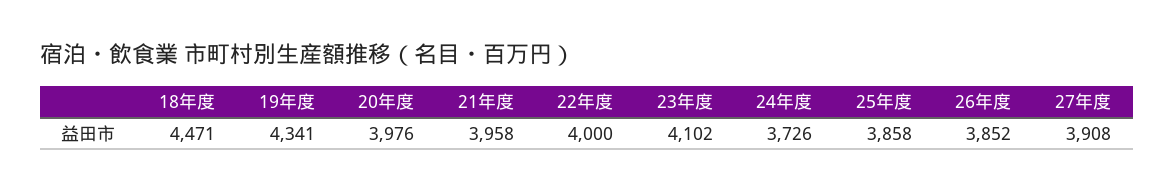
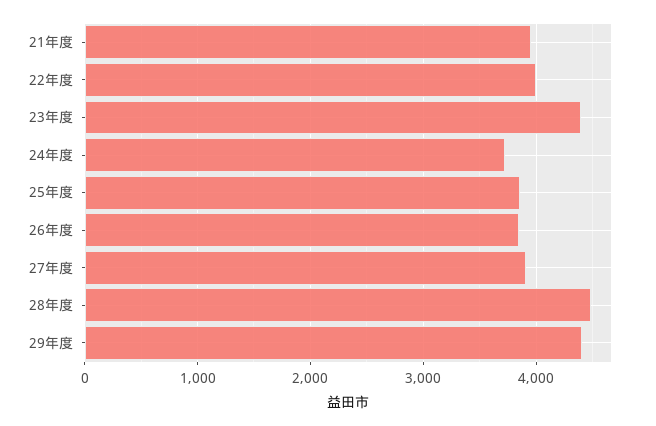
18年度: 4471 -> none
19年度: 4341 -> none
20年度: 3976 -> none
23年度: 4102 -> 4400
28年度: none -> 4500
29年度: none -> 4400

